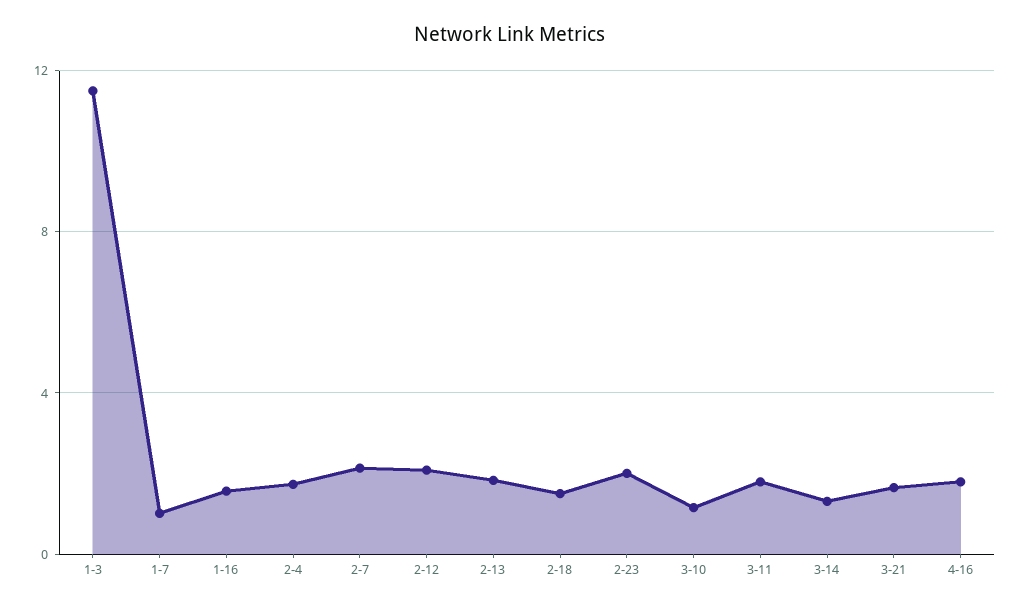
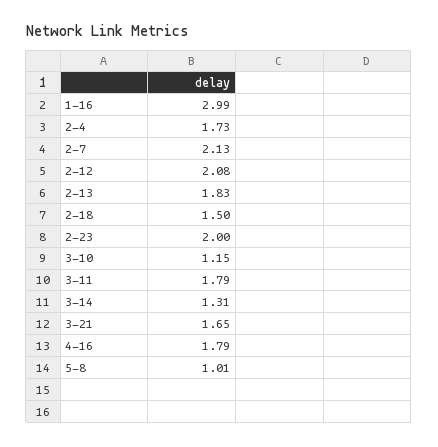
1-3: 11.5 -> none
1-7: 1 -> none
1-16: 1.5 -> 2.99
5-8: none -> 1.01

